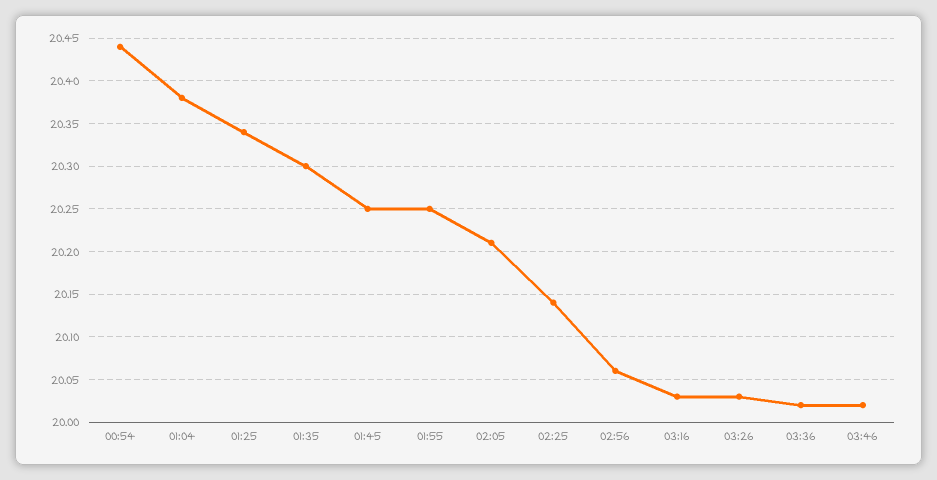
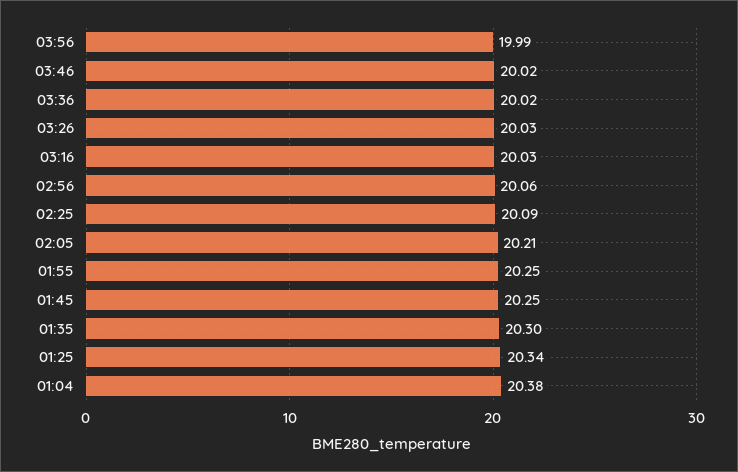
00:54: 20.44 -> none
02:25: 20.14 -> 20.09
03:56: none -> 19.99

